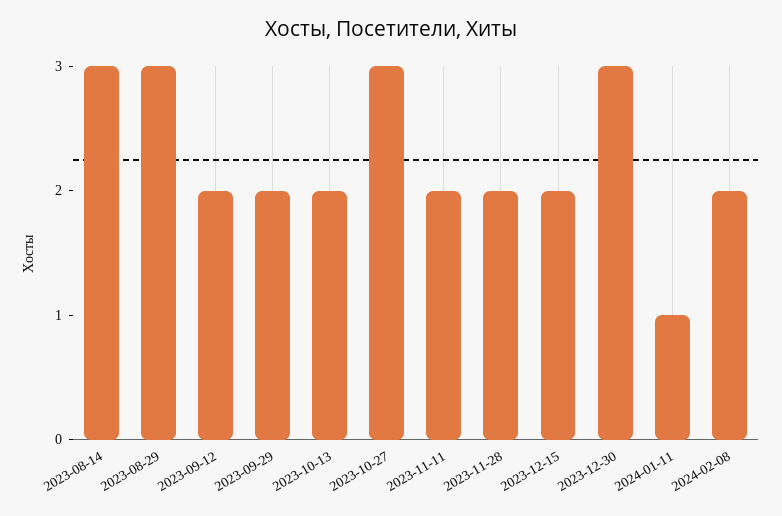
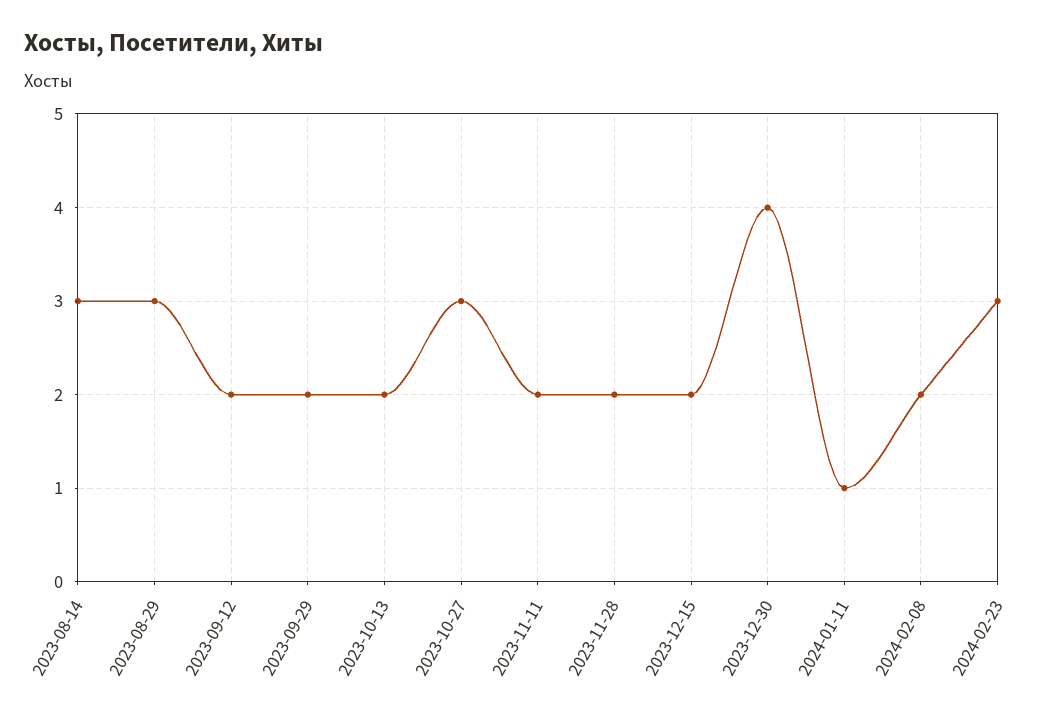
2023-12-30: 3 -> 4
2024-02-23: none -> 3

